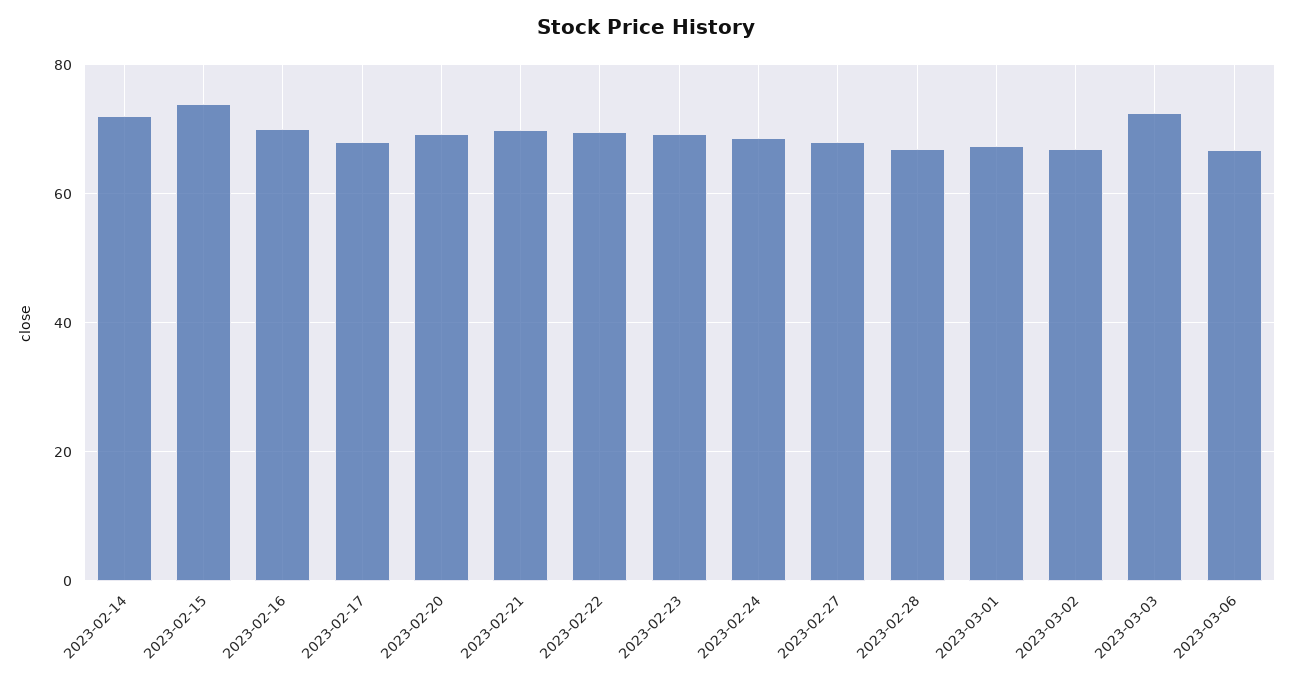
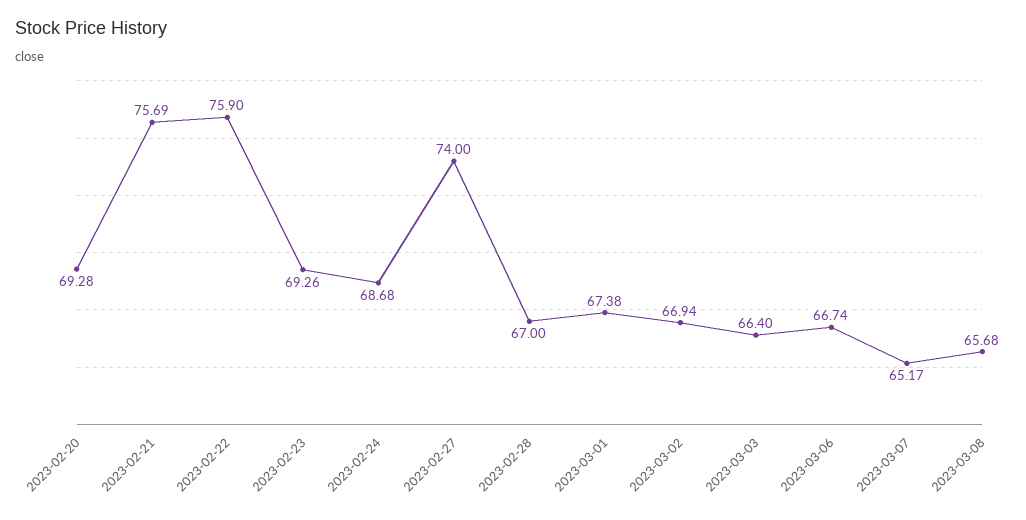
2023-02-14: 72 -> none
2023-02-15: 74 -> none
2023-02-16: 70 -> none
2023-02-17: 68 -> none
2023-02-21: 70 -> 75.69
2023-02-22: 70 -> 75.9
2023-02-27: 68 -> 74
2023-03-03: 72 -> 66.4
2023-03-07: none -> 65.17
2023-03-08: none -> 65.68

